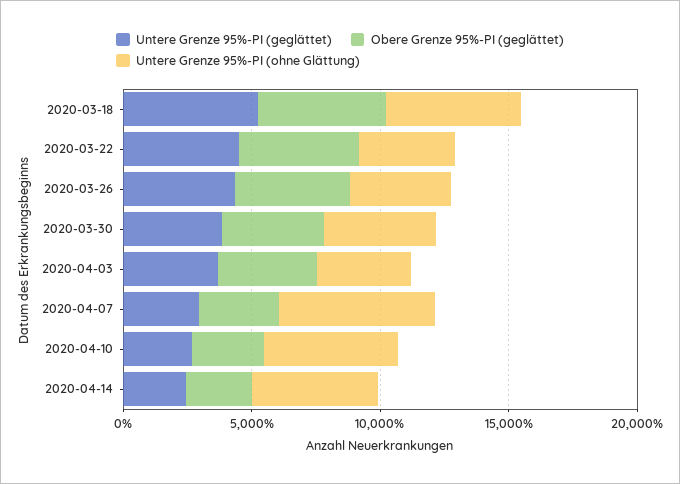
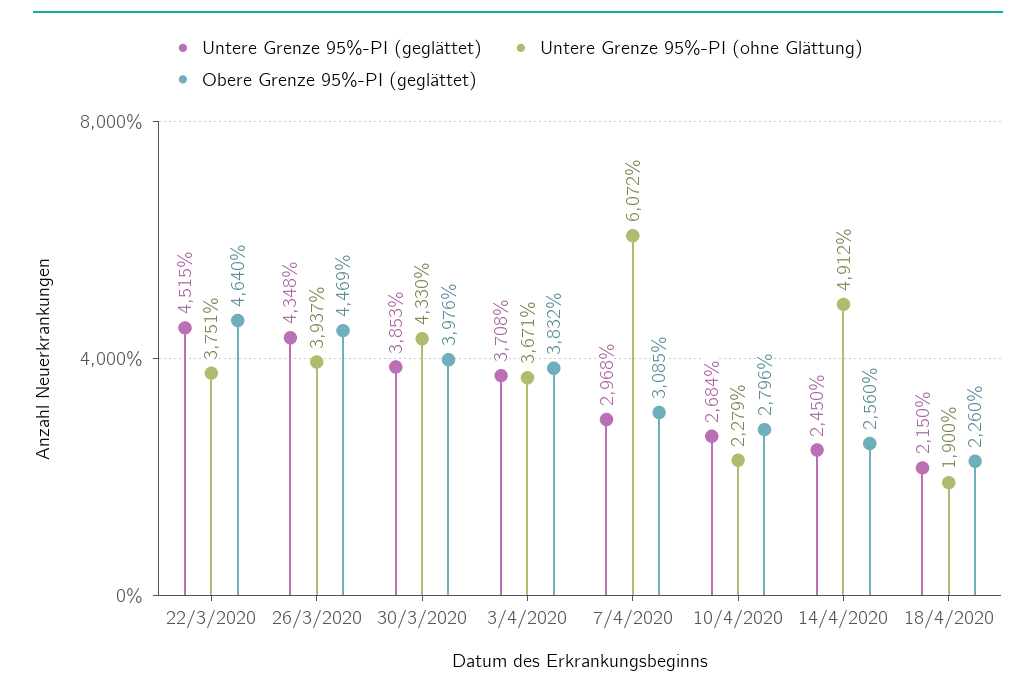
Untere Grenze 95%-PI (geglättet), 2020-03-18: 5000 -> none
Obere Grenze 95%-PI (geglättet), 2020-03-18: 5000 -> none
Untere Grenze 95%-PI (ohne Glättung), 2020-03-18: 5000 -> none
Untere Grenze 95%-PI (ohne Glättung), 2020-04-10: 5000 -> 2279
Untere Grenze 95%-PI (geglättet), 18/4/2020: none -> 2150
Untere Grenze 95%-PI (ohne Glättung), 18/4/2020: none -> 1900
Obere Grenze 95%-PI (geglättet), 18/4/2020: none -> 2260

